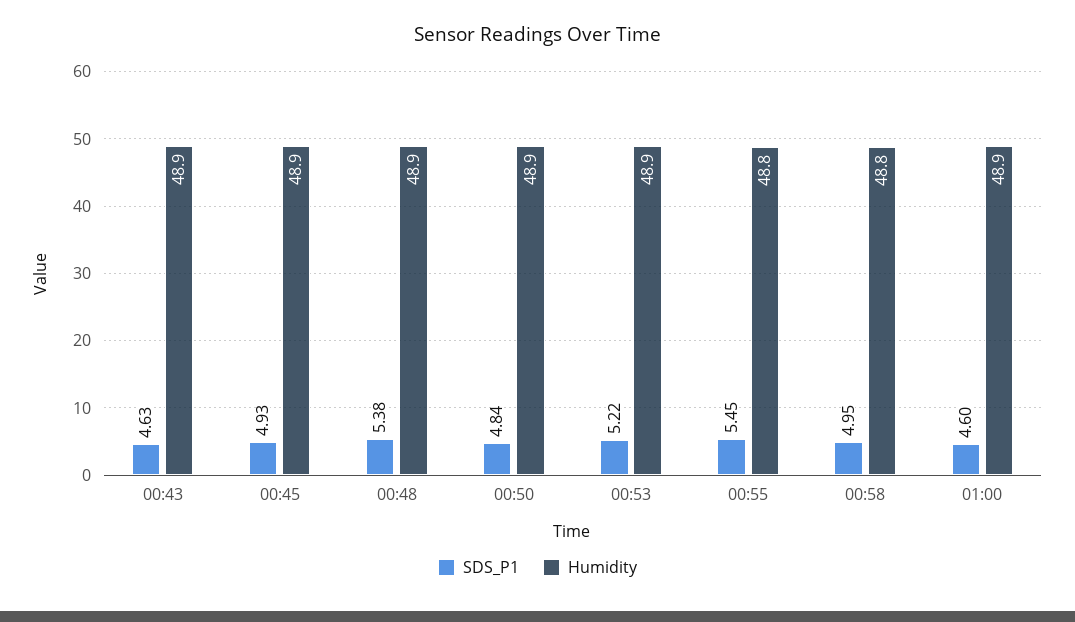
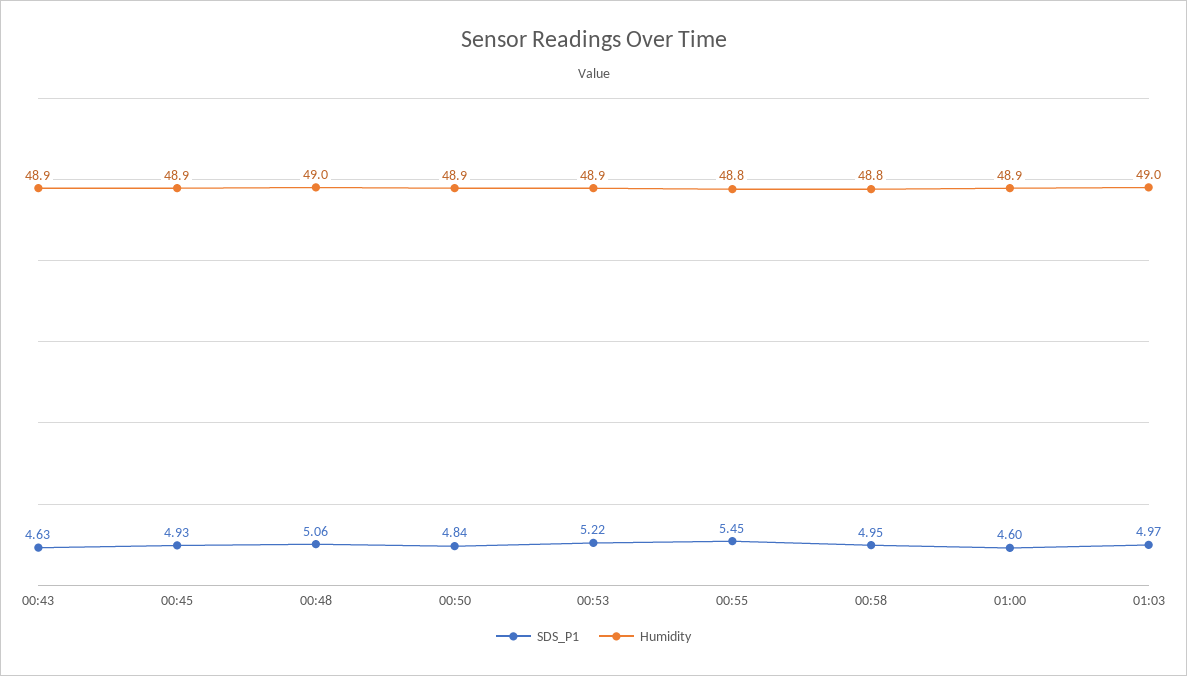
SDS_P1, 00:48: 5.38 -> 5.06
Humidity, 00:48: 48.9 -> 49
SDS_P1, 01:03: none -> 4.97
Humidity, 01:03: none -> 49

